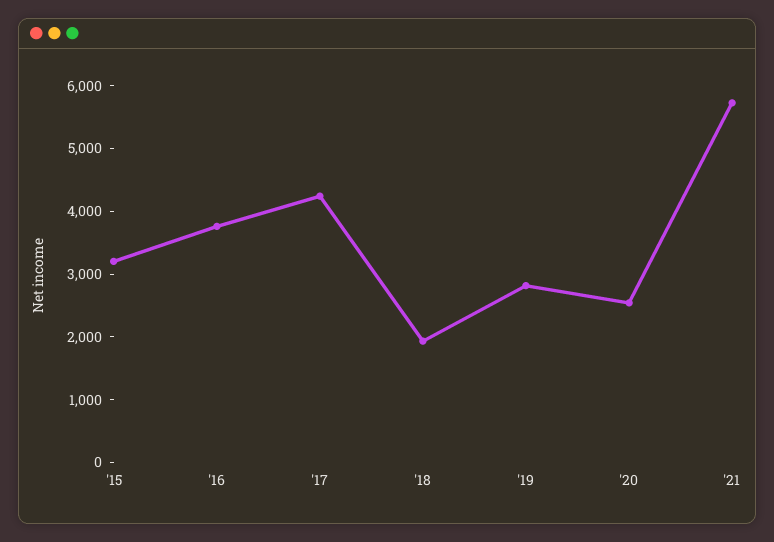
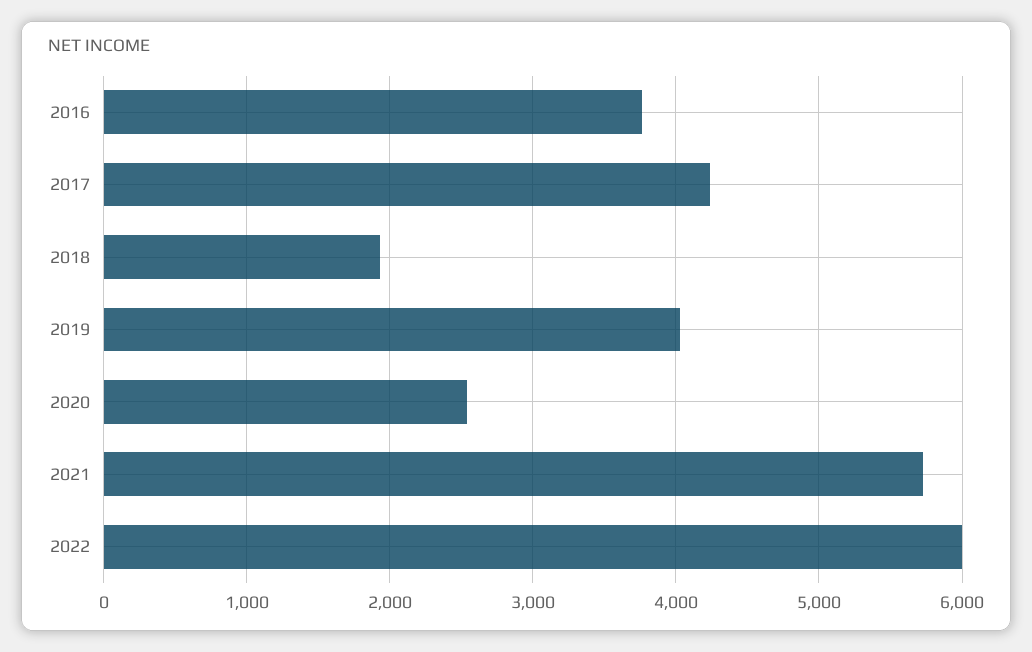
'15: 3200 -> none
'19: 2800 -> 4000
2022: none -> 6000

